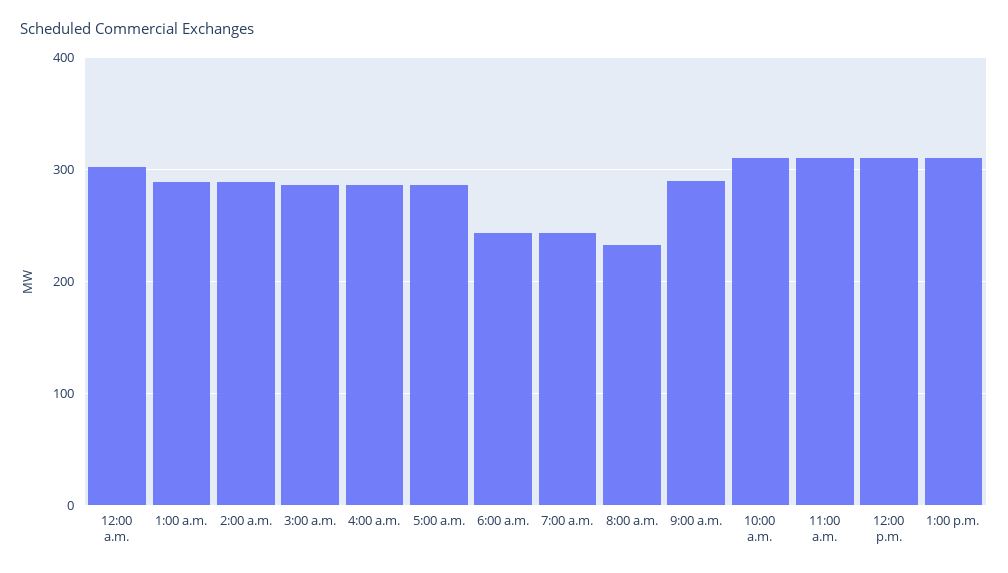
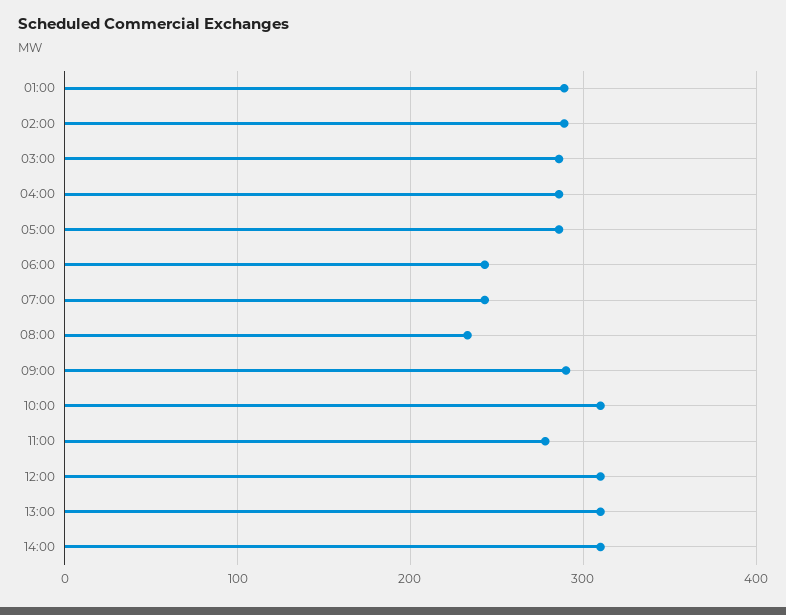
12:00 a.m.: 300 -> none
11:00 a.m.: 310 -> 280
14:00: none -> 310

